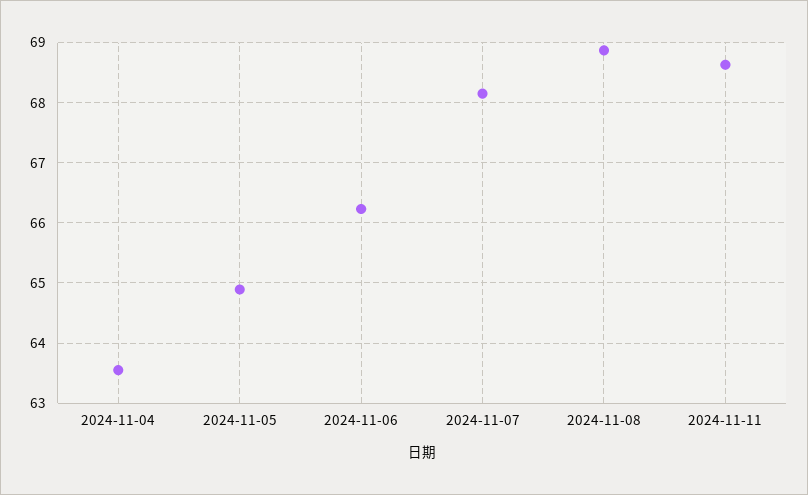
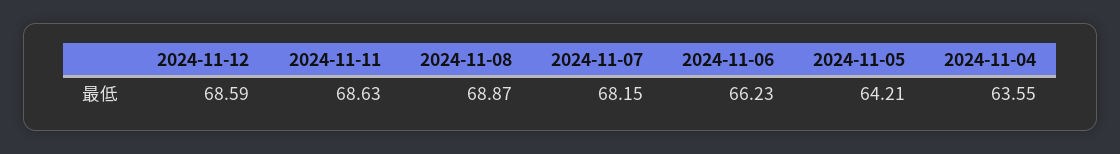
2024-11-05: 64.9 -> 64.21
2024-11-12: none -> 68.59

